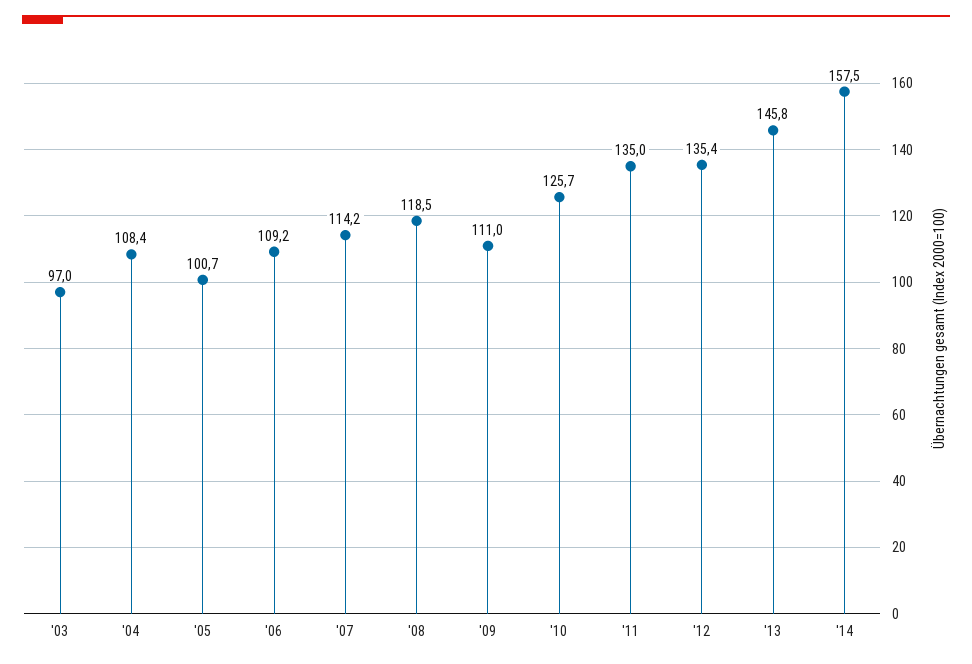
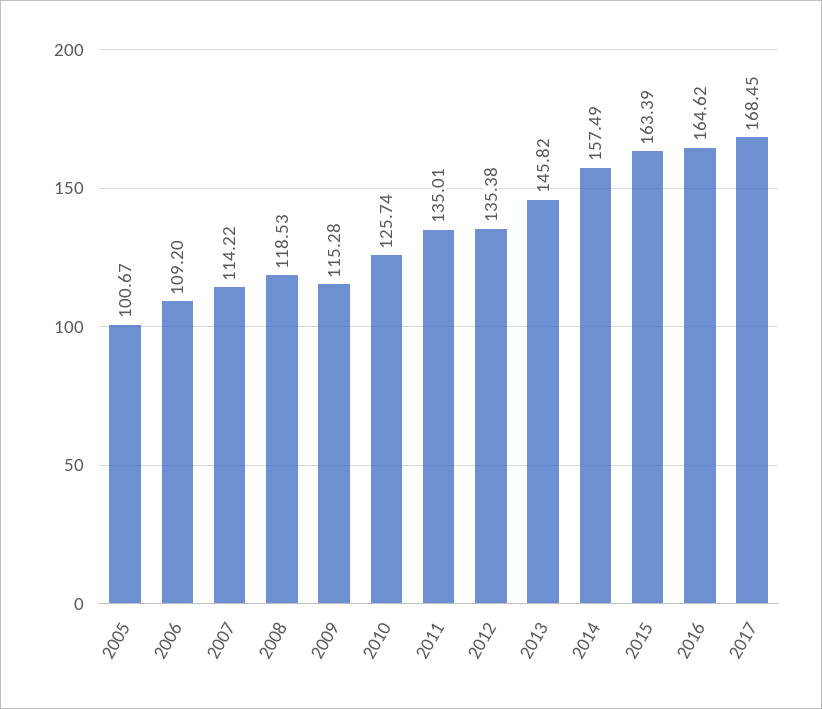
'03: 97 -> none
'04: 108.4 -> none
'09: 111 -> 115.28
2015: none -> 163.39
2016: none -> 164.62
2017: none -> 168.45

